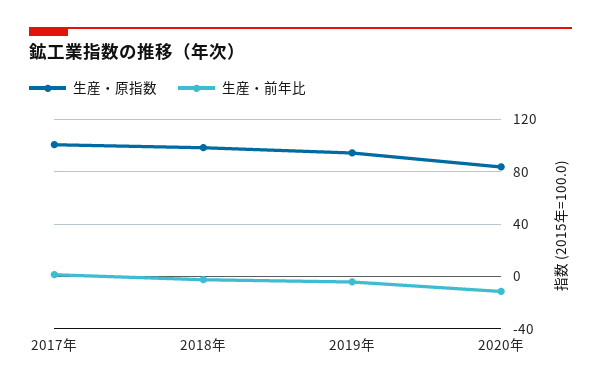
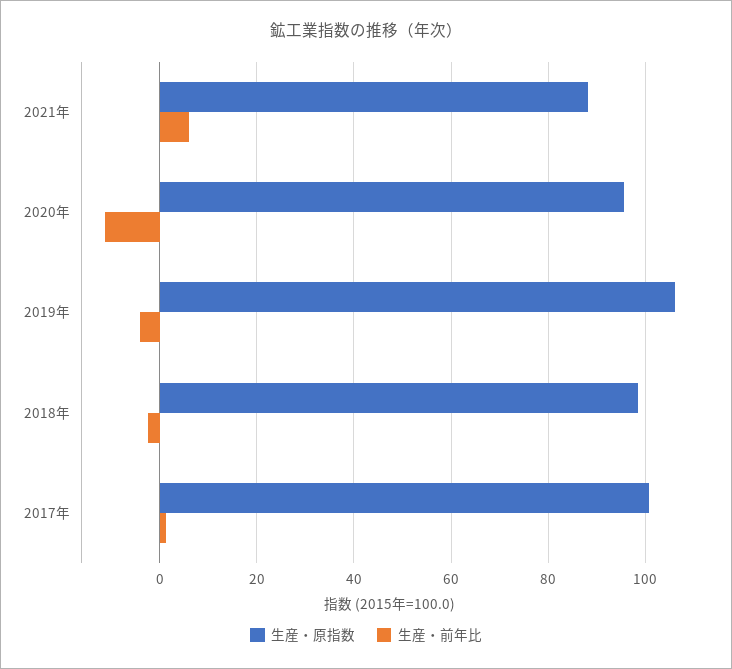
生産・原指数, 2019年: 95 -> 106
生産・原指数, 2020年: 85 -> 96
生産・原指数, 2021年: none -> 88
生産・前年比, 2021年: none -> 6

